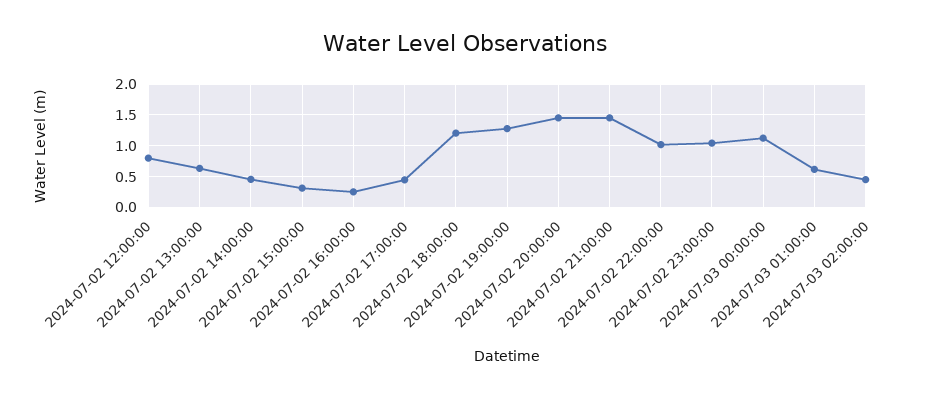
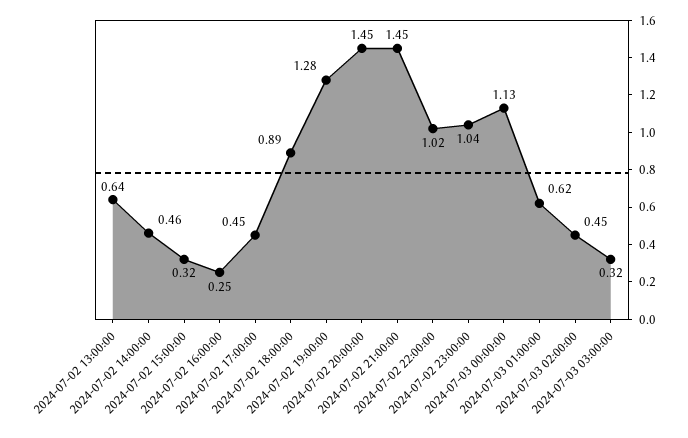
2024-07-02 12:00:00: 0.8 -> none
2024-07-02 18:00:00: 1.2 -> 0.89
2024-07-03 03:00:00: none -> 0.32

